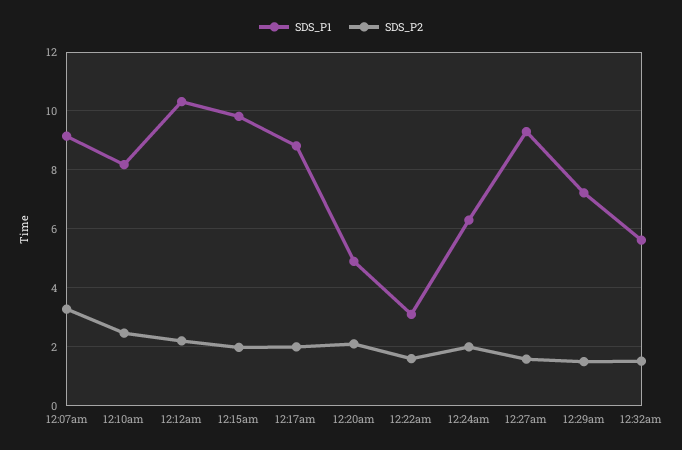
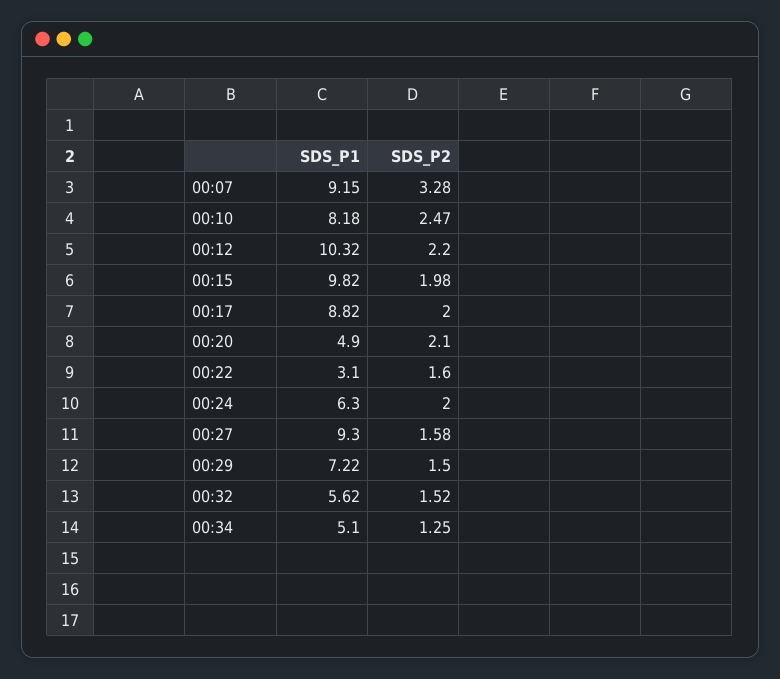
SDS_P1, 00:34: none -> 5.1
SDS_P2, 00:34: none -> 1.25

